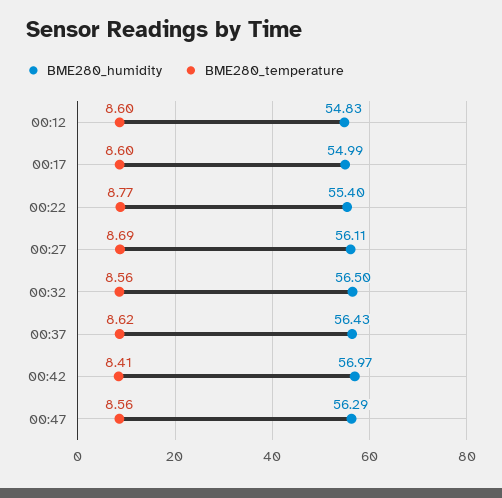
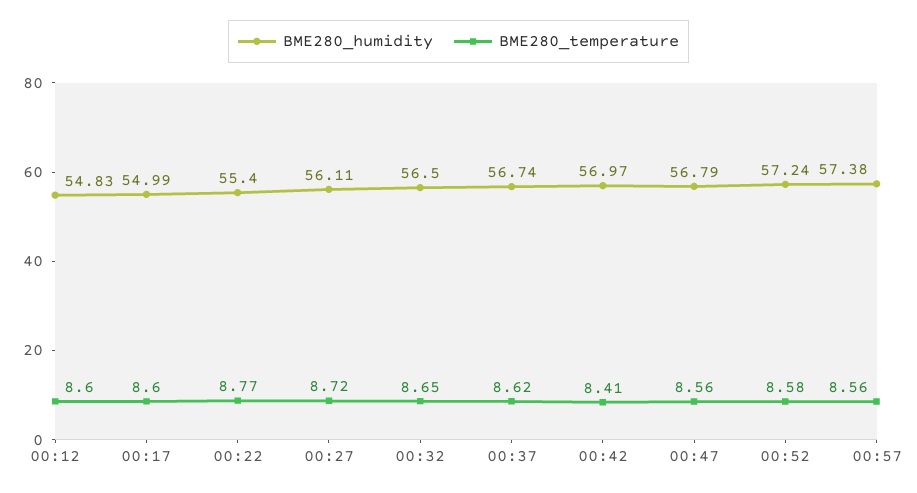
BME280_temperature, 00:27: 8.69 -> 8.72
BME280_temperature, 00:32: 8.56 -> 8.65
BME280_humidity, 00:37: 56.43 -> 56.74
BME280_humidity, 00:47: 56.29 -> 56.79
BME280_humidity, 00:52: none -> 57.24
BME280_temperature, 00:52: none -> 8.58
BME280_humidity, 00:57: none -> 57.38
BME280_temperature, 00:57: none -> 8.56

